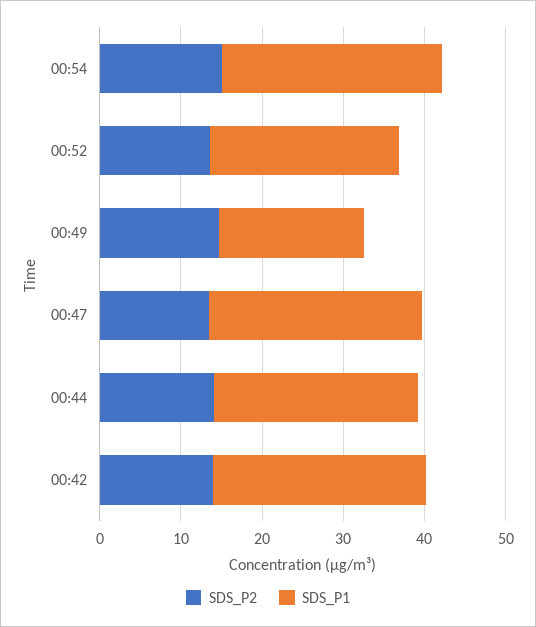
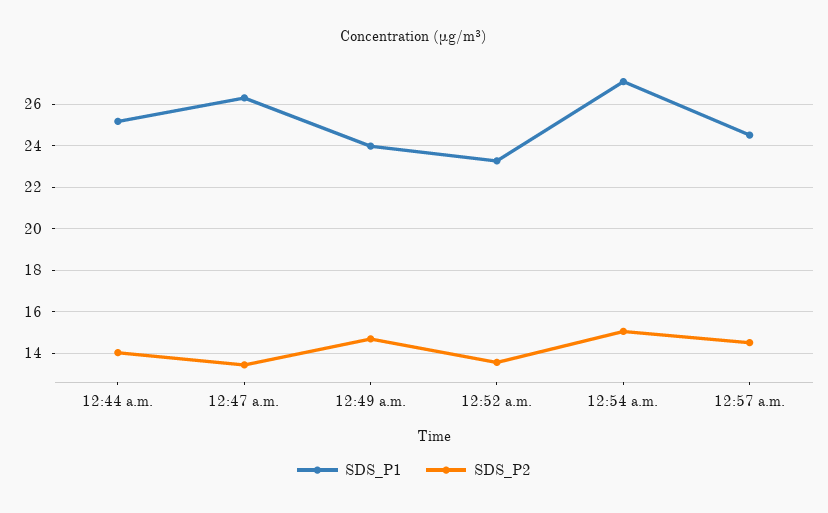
SDS_P1, 00:49: 18 -> 24
SDS_P2, 00:42: 14 -> none
SDS_P1, 00:42: 26 -> none
SDS_P1, 12:57 a.m.: none -> 24.5
SDS_P2, 12:57 a.m.: none -> 14.5

